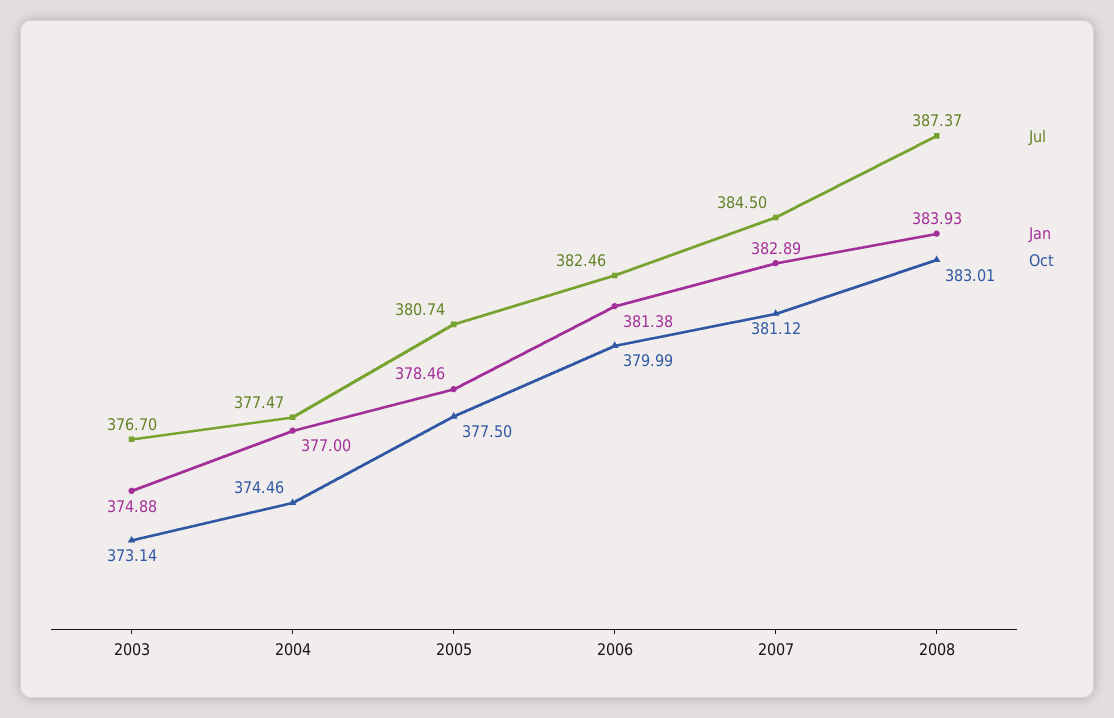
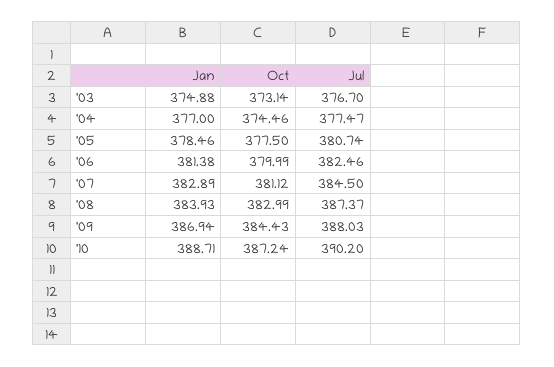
Oct, 2008: 383.01 -> 382.99
Jan, '09: none -> 386.94
Oct, '09: none -> 384.43
Jul, '09: none -> 388.03
Jan, '10: none -> 388.71
Oct, '10: none -> 387.24
Jul, '10: none -> 390.2

